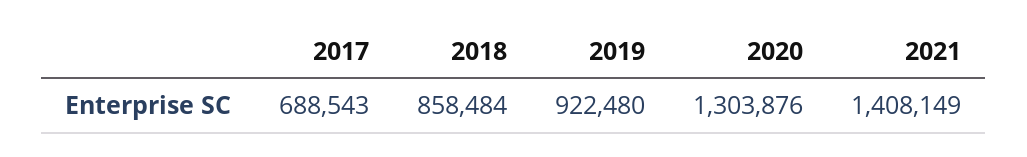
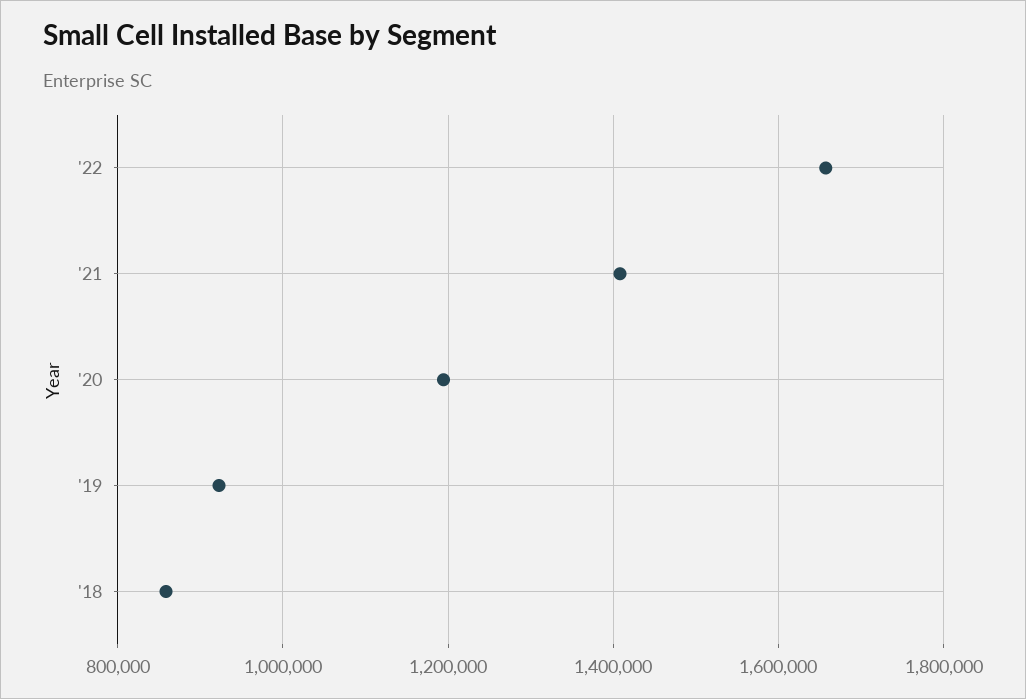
2017: 688543 -> none
2020: 1303876 -> 1200000
'22: none -> 1660000

